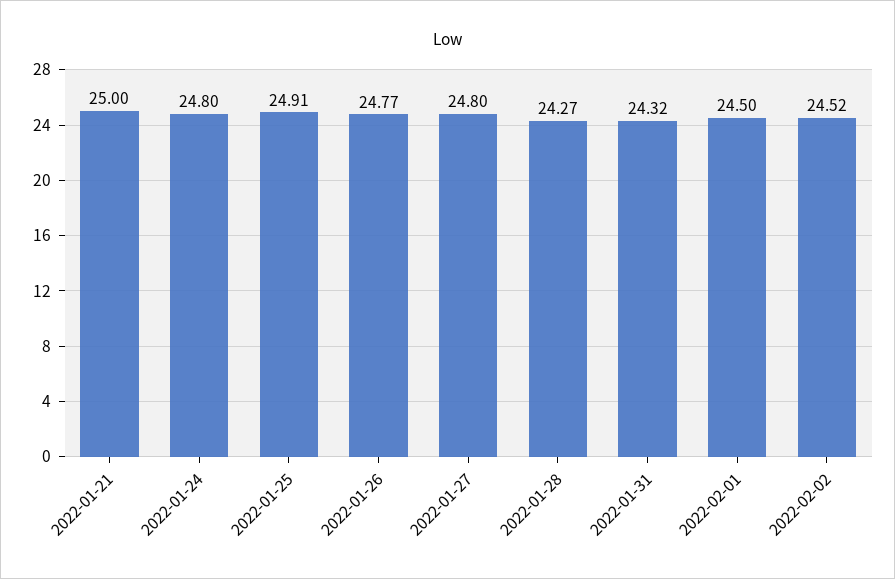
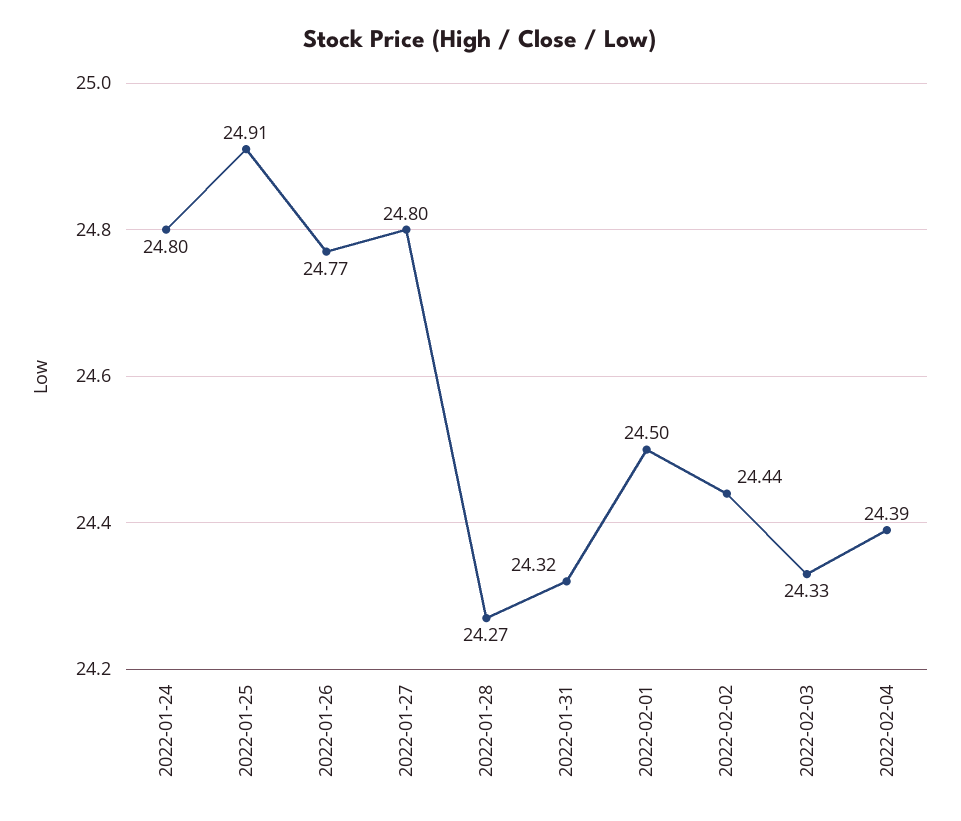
2022-01-21: 25 -> none
2022-02-02: 24.52 -> 24.44
2022-02-03: none -> 24.33
2022-02-04: none -> 24.39

